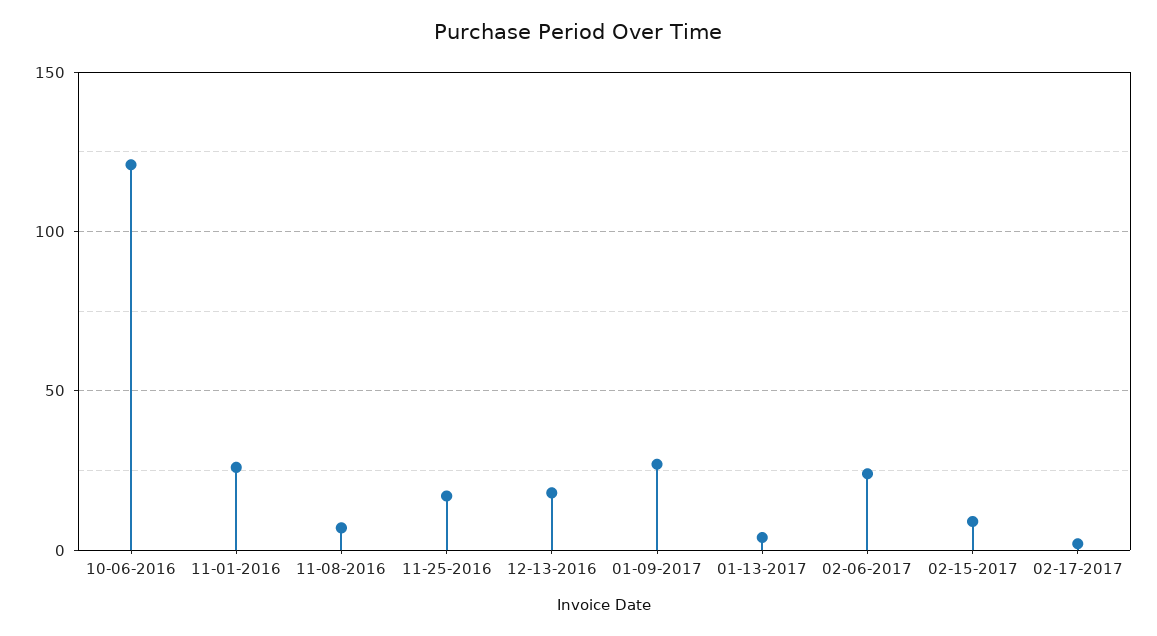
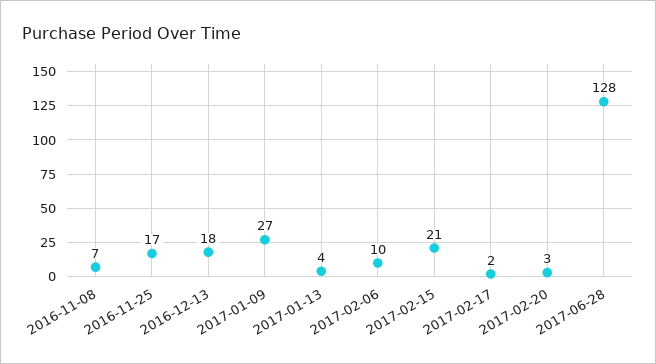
10-06-2016: 120 -> none
11-01-2016: 25 -> none
02-06-2017: 25 -> 10
02-15-2017: 10 -> 21
2017-02-20: none -> 3
2017-06-28: none -> 128

